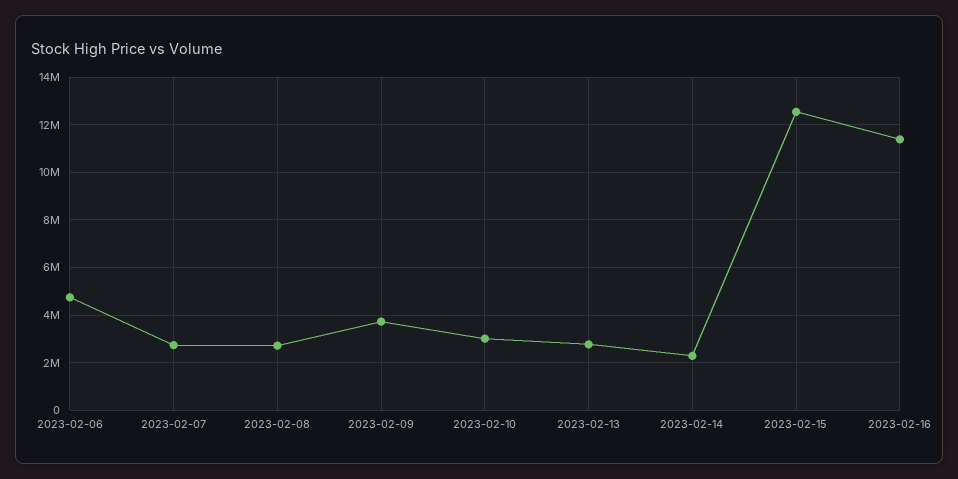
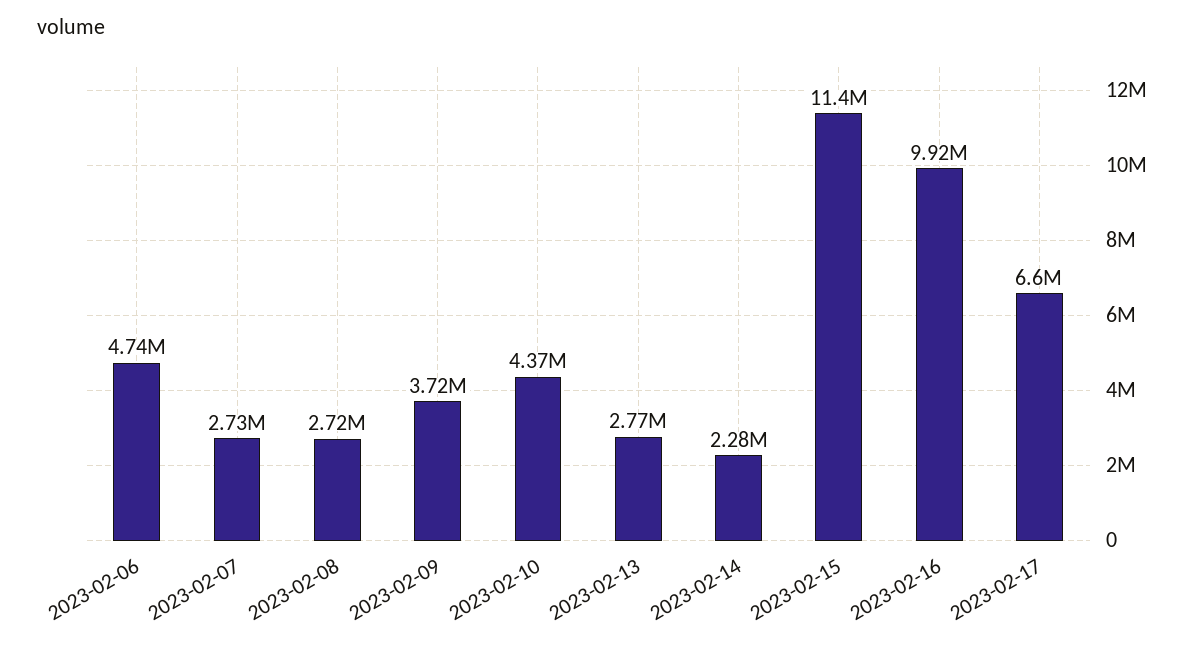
2023-02-10: 3000000 -> 4370000
2023-02-15: 12500000 -> 11400000
2023-02-16: 11500000 -> 9920000
2023-02-17: none -> 6600000

